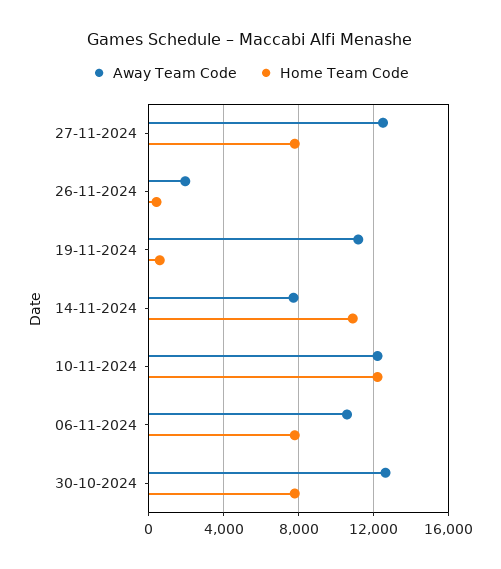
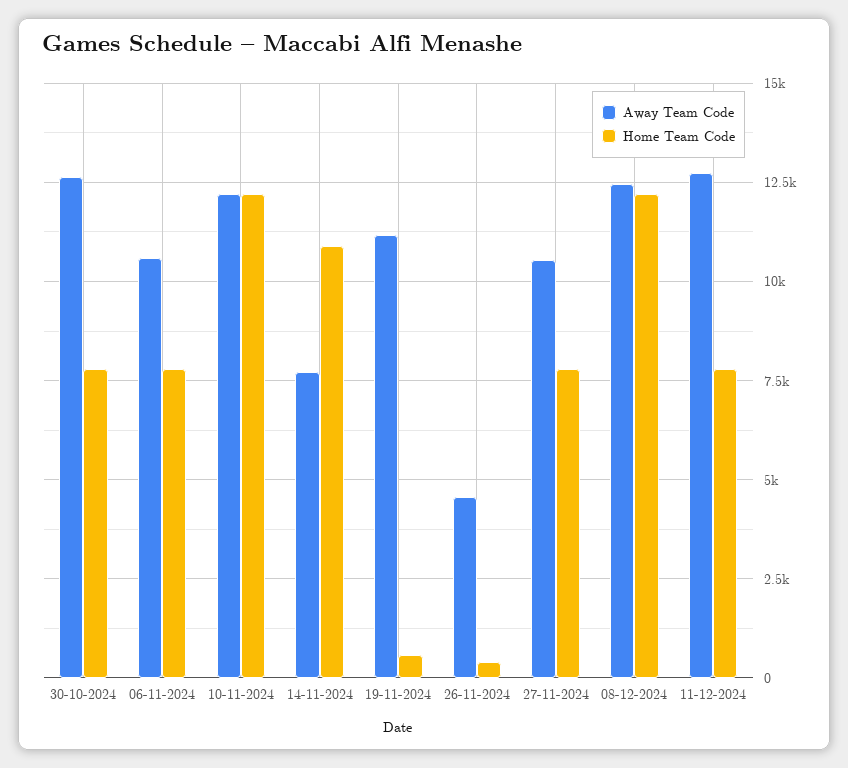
Away Team Code, 27-11-2024: 12500 -> 10500
Away Team Code, 26-11-2024: 2000 -> 4500
Away Team Code, 08-12-2024: none -> 12500
Home Team Code, 08-12-2024: none -> 12250
Away Team Code, 11-12-2024: none -> 12750
Home Team Code, 11-12-2024: none -> 7750

